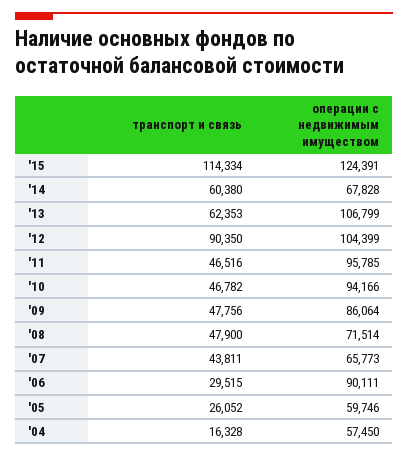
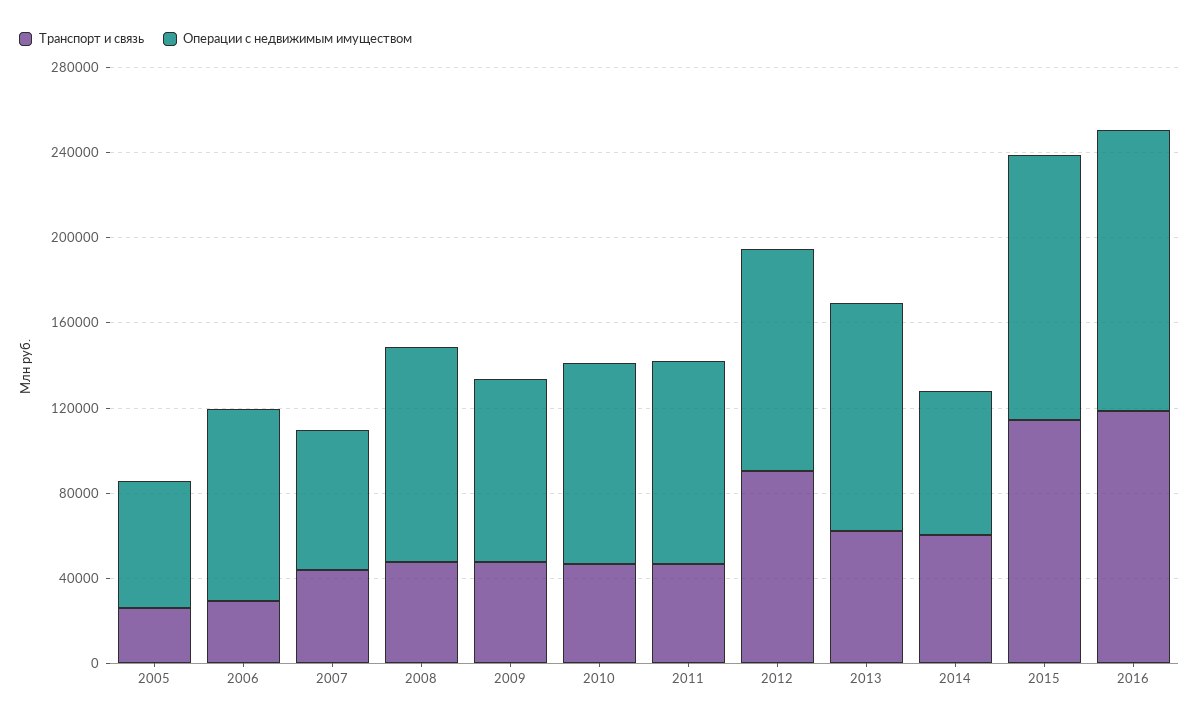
операции с недвижимым имуществом, '08: 71514 -> 100000
транспорт и связь, '04: 16328 -> none
операции с недвижимым имуществом, '04: 57450 -> none
транспорт и связь, 2016: none -> 120000
операции с недвижимым имуществом, 2016: none -> 130000

